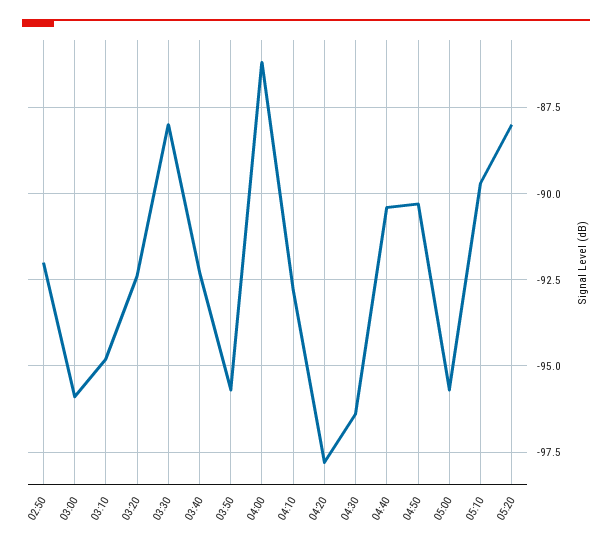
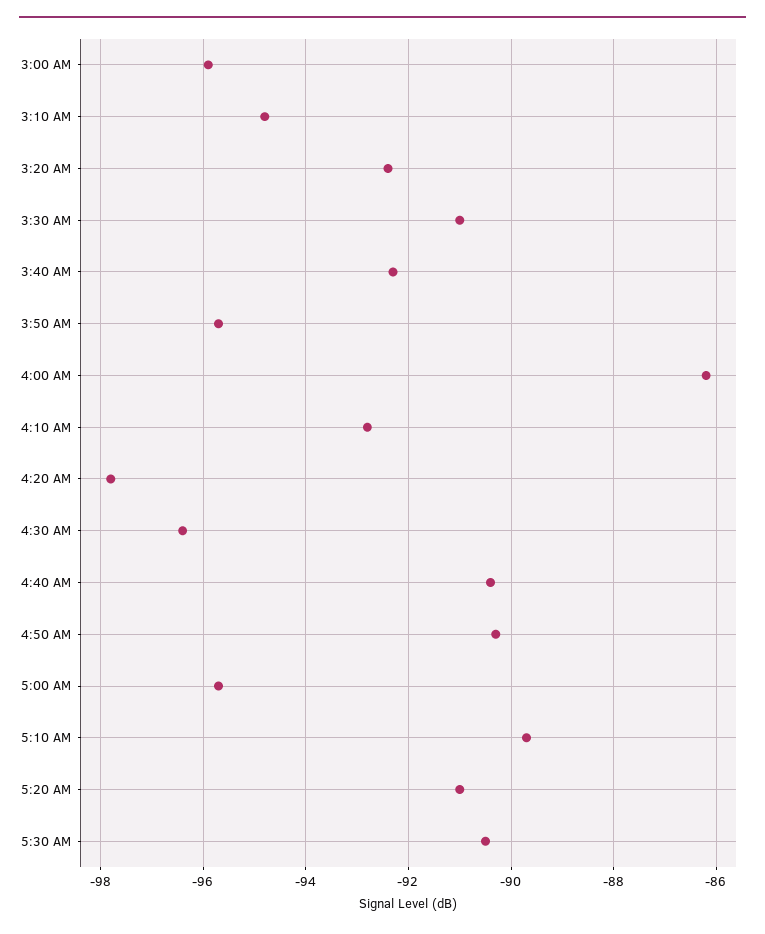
02:50: -92 -> none
03:30: -88 -> -91
05:20: -88 -> -91
5:30 AM: none -> -90.5

